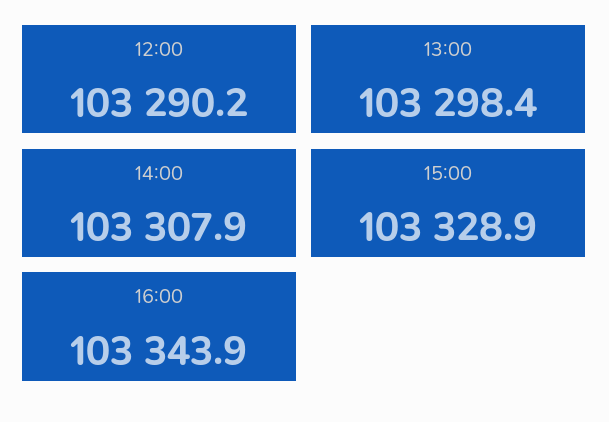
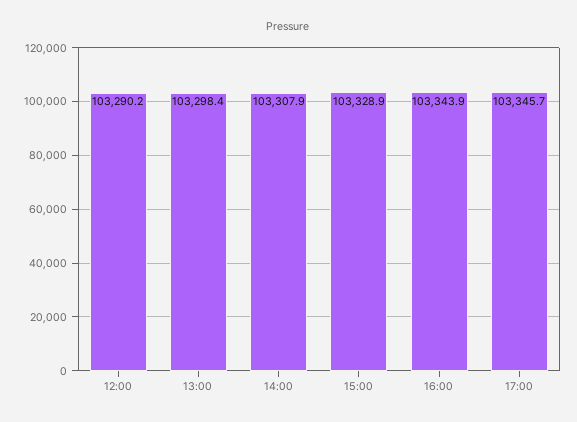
17:00: none -> 103345.7

